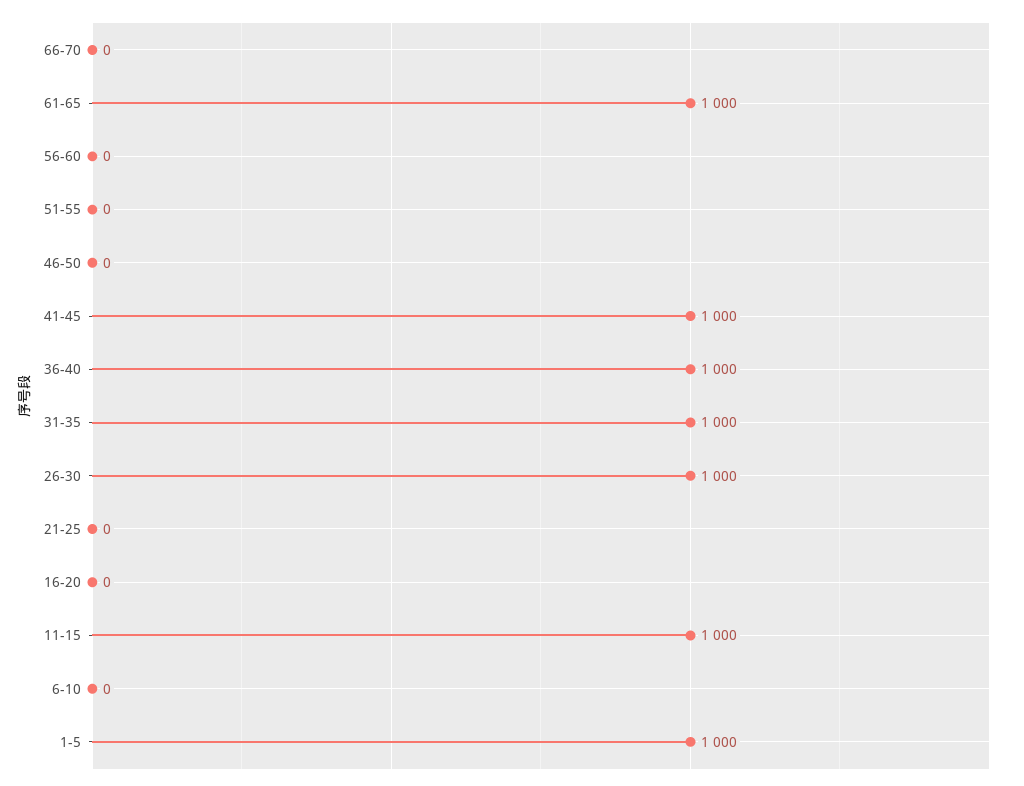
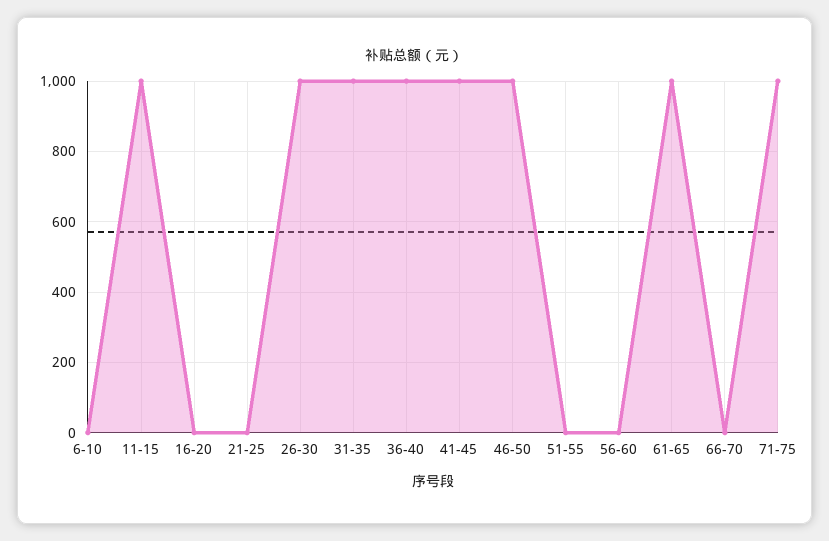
46-50: 0 -> 1000
1-5: 1000 -> none
71-75: none -> 1000

